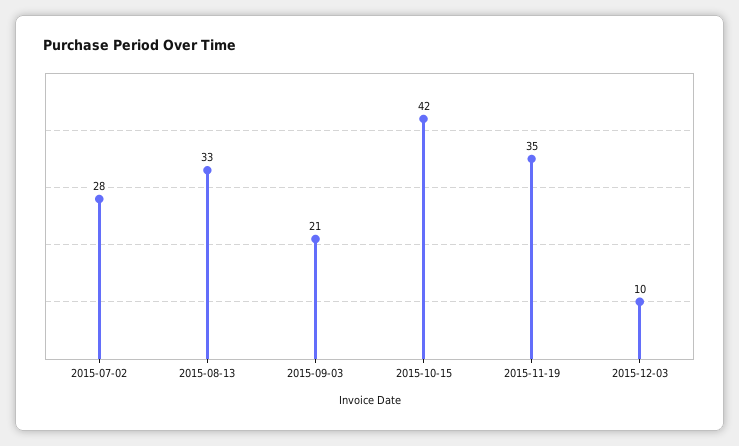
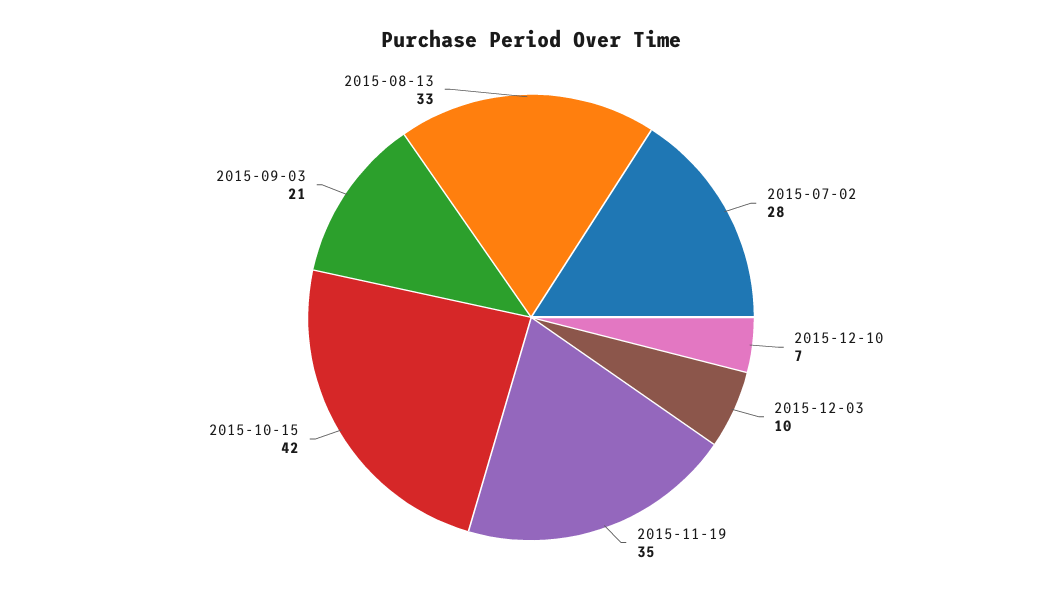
2015-12-10: none -> 7

